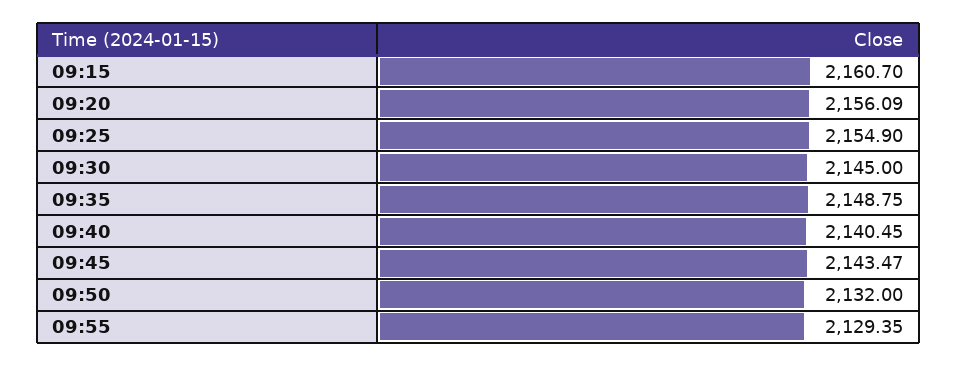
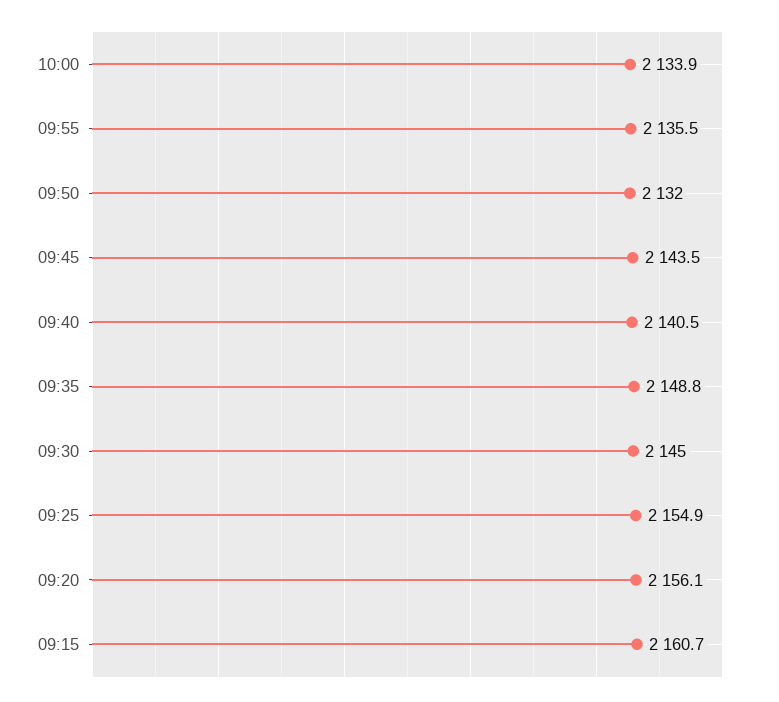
09:55: 2129.35 -> 2135.5
10:00: none -> 2133.9

